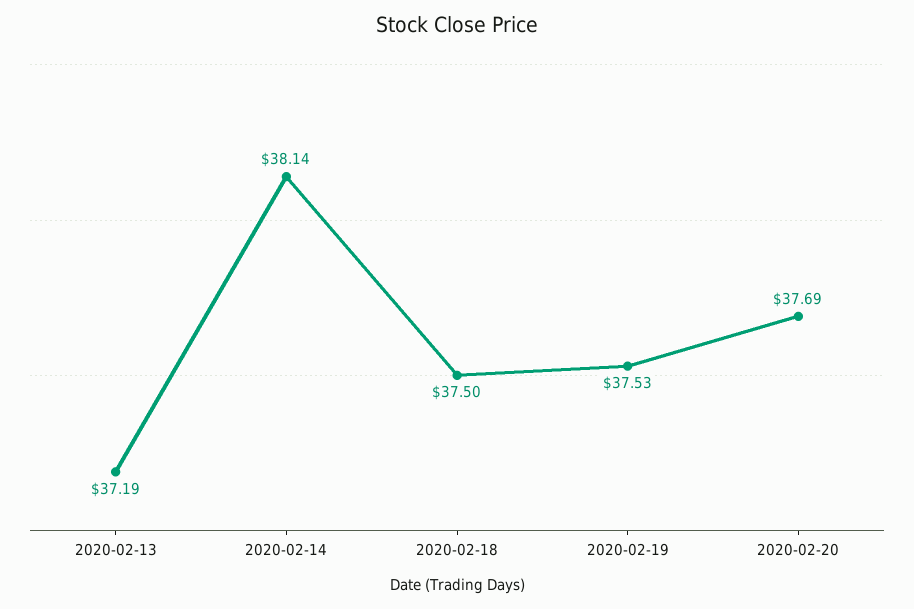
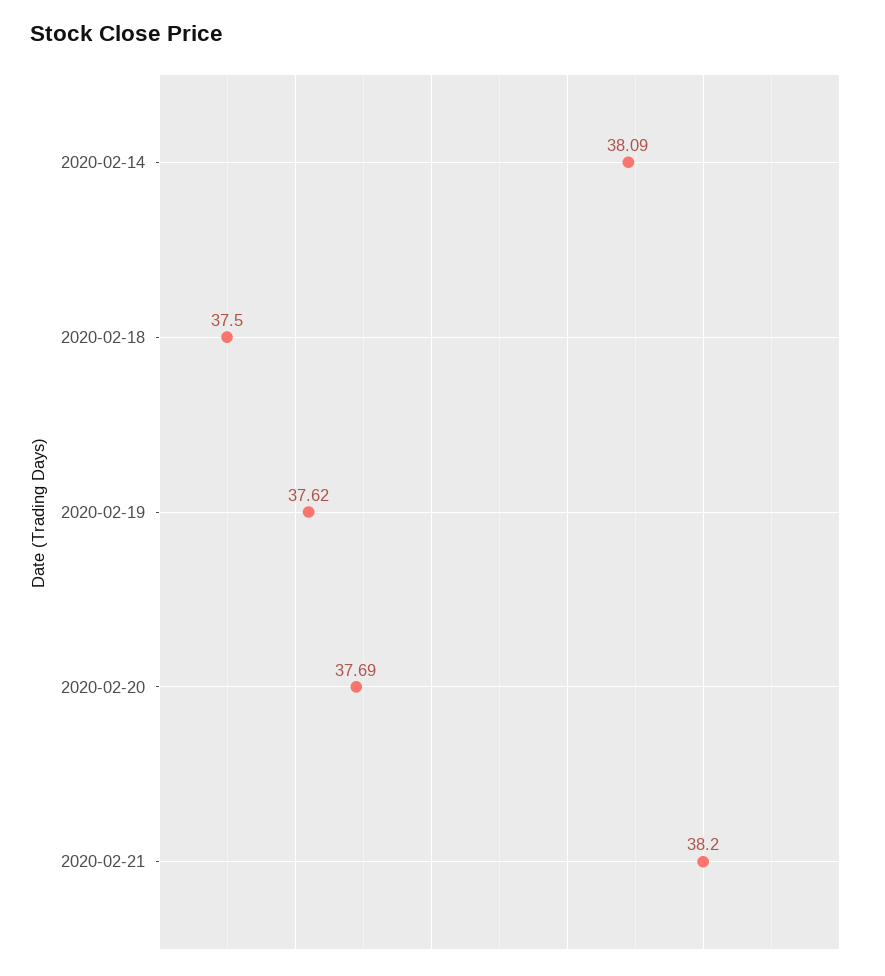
2020-02-13: 37.19 -> none
2020-02-14: 38.14 -> 38.09
2020-02-19: 37.53 -> 37.62
2020-02-21: none -> 38.2

